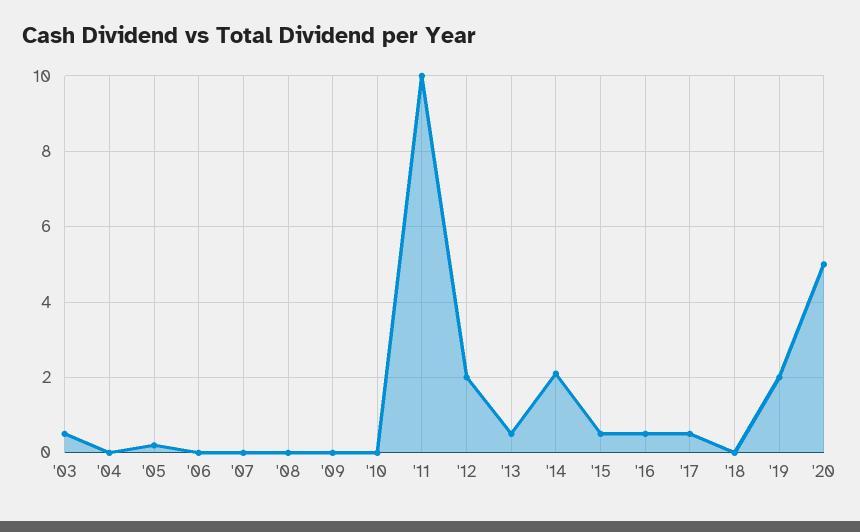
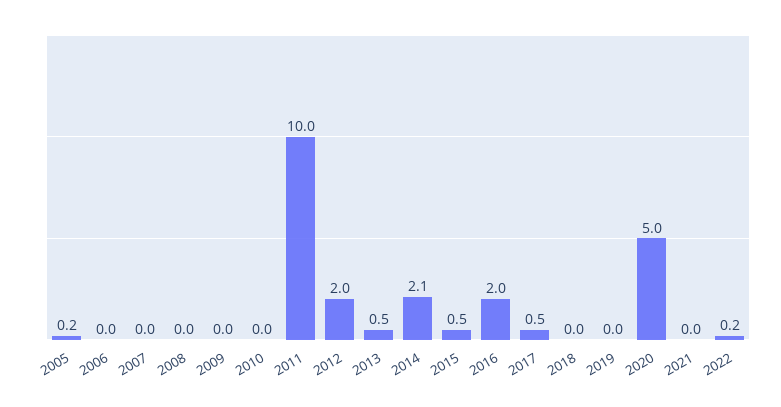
'03: 0.5 -> none
'04: 0 -> none
'16: 0.5 -> 2
'19: 2 -> 0
2021: none -> 0
2022: none -> 0.2

